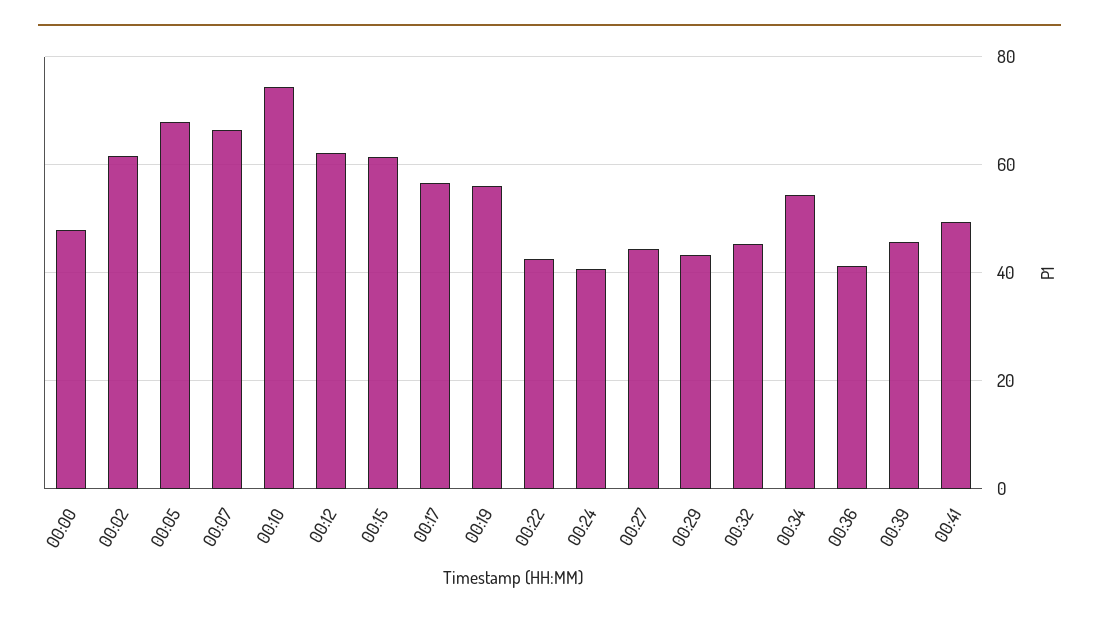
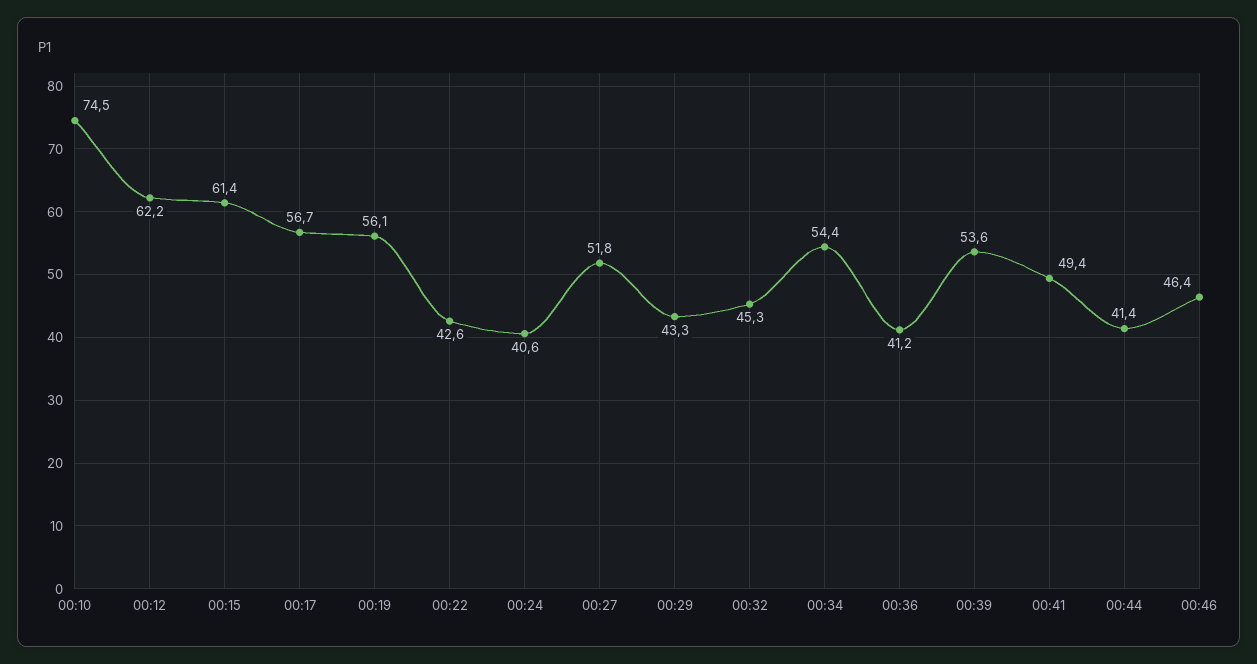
00:00: 48 -> none
00:02: 62 -> none
00:05: 68 -> none
00:07: 66 -> none
00:27: 44 -> 51.8
00:39: 46 -> 53.6
00:44: none -> 41.4
00:46: none -> 46.4

